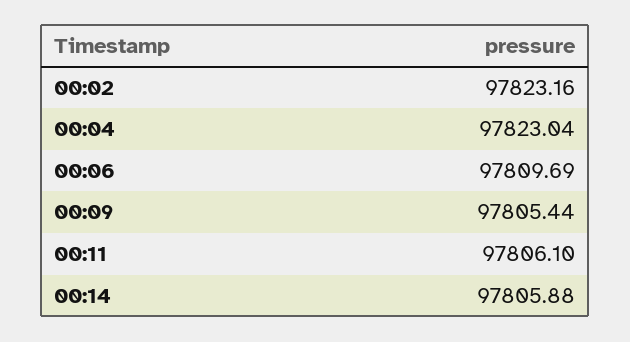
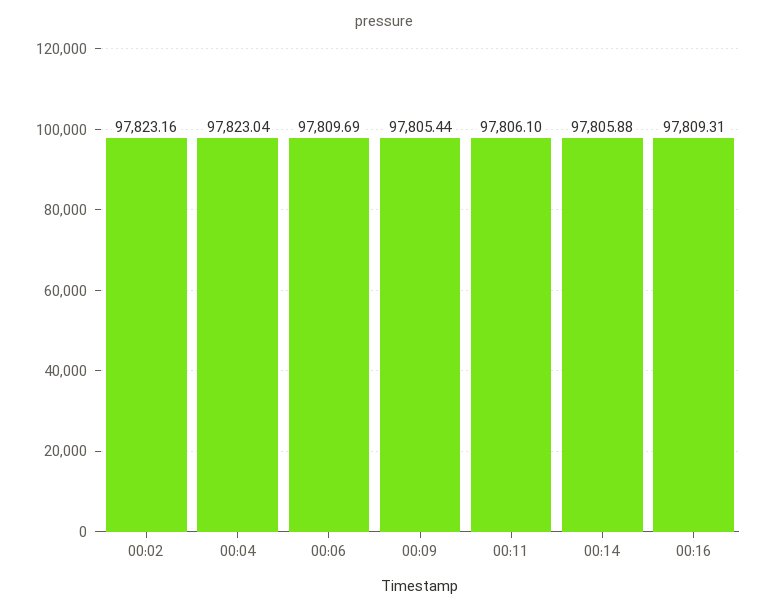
00:16: none -> 97809.31

